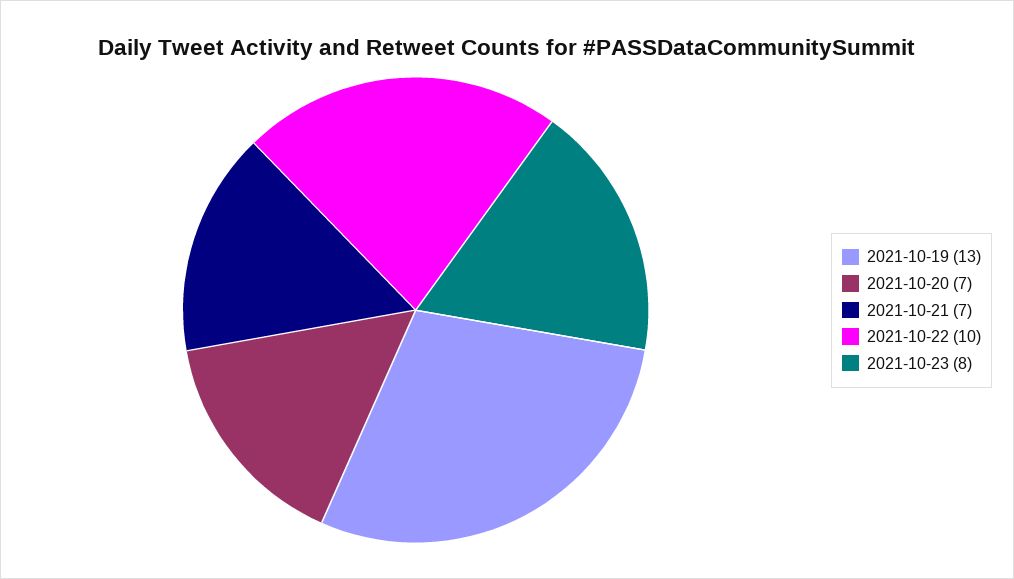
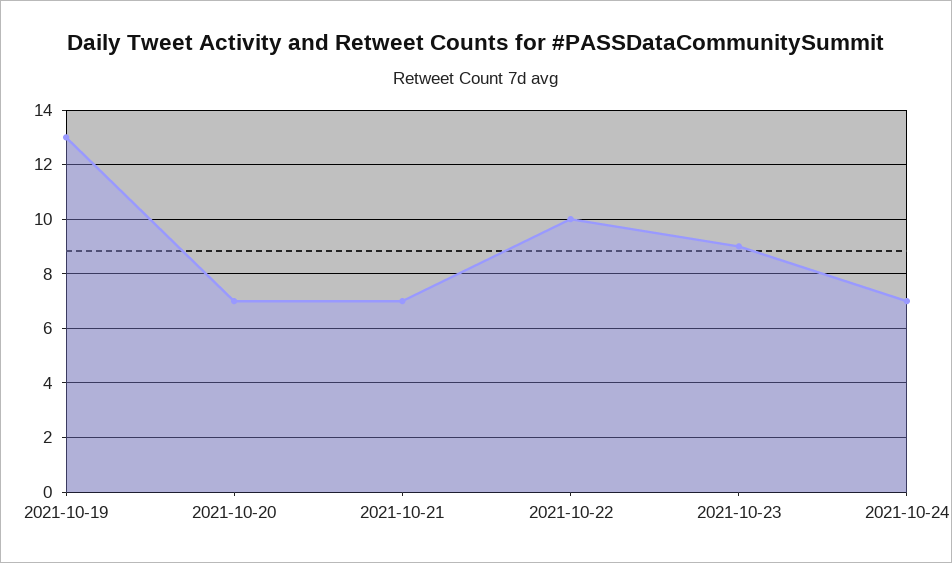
2021-10-23: 8 -> 9
2021-10-24: none -> 7

